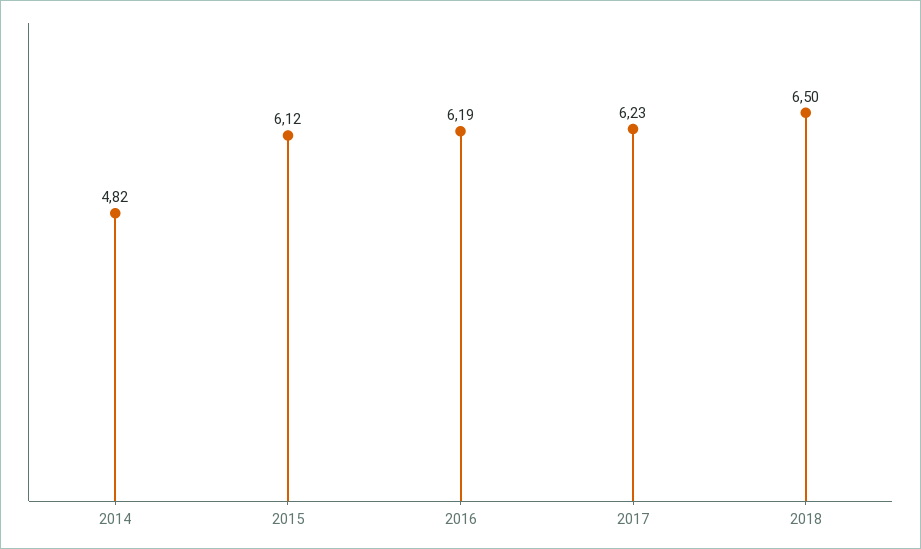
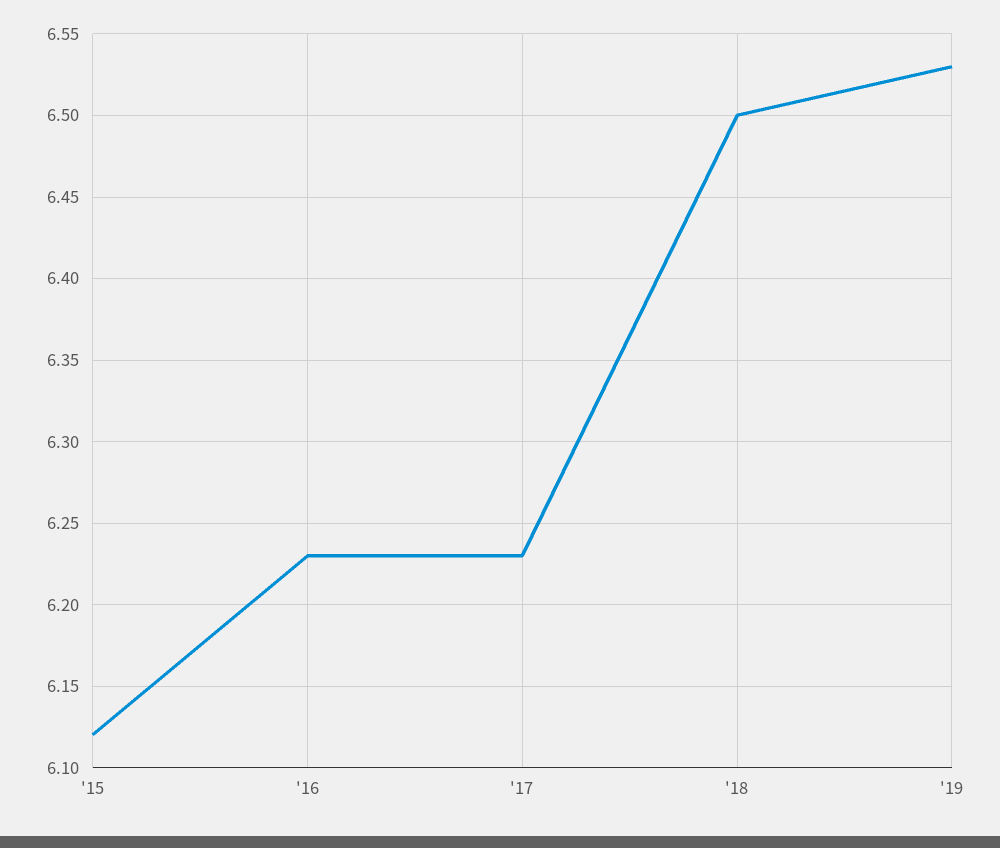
2014: 4.82 -> none
2016: 6.19 -> 6.23
'19: none -> 6.53

